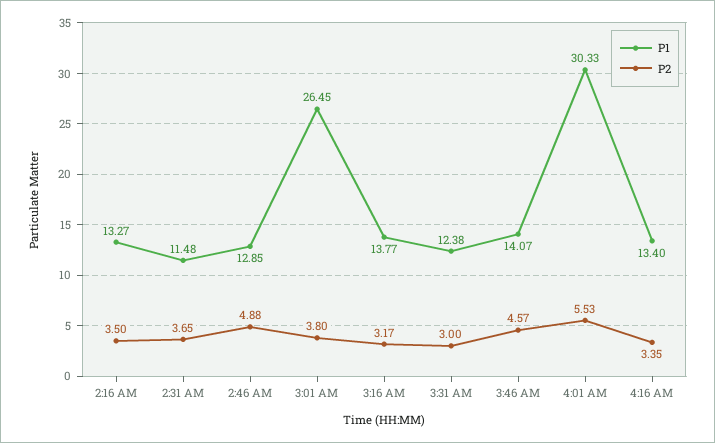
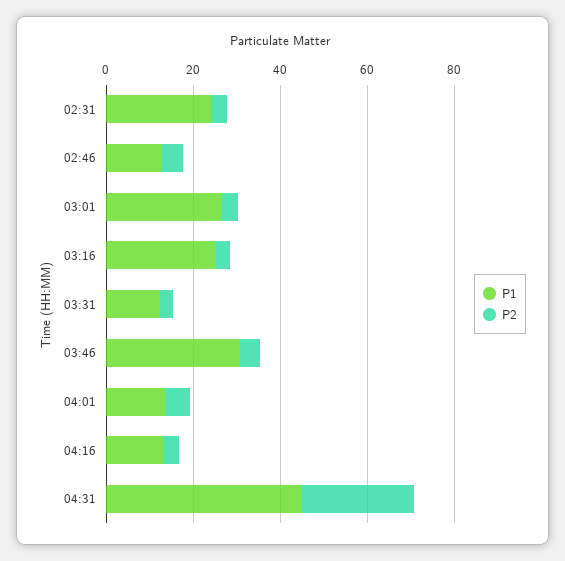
P1, 2:16 AM: 13.27 -> none
P2, 2:16 AM: 3.5 -> none
P1, 2:31 AM: 11.48 -> 25
P1, 3:16 AM: 13.77 -> 25
P1, 3:46 AM: 14.07 -> 30
P1, 4:01 AM: 30.33 -> 15
P1, 04:31: none -> 45
P2, 04:31: none -> 25

